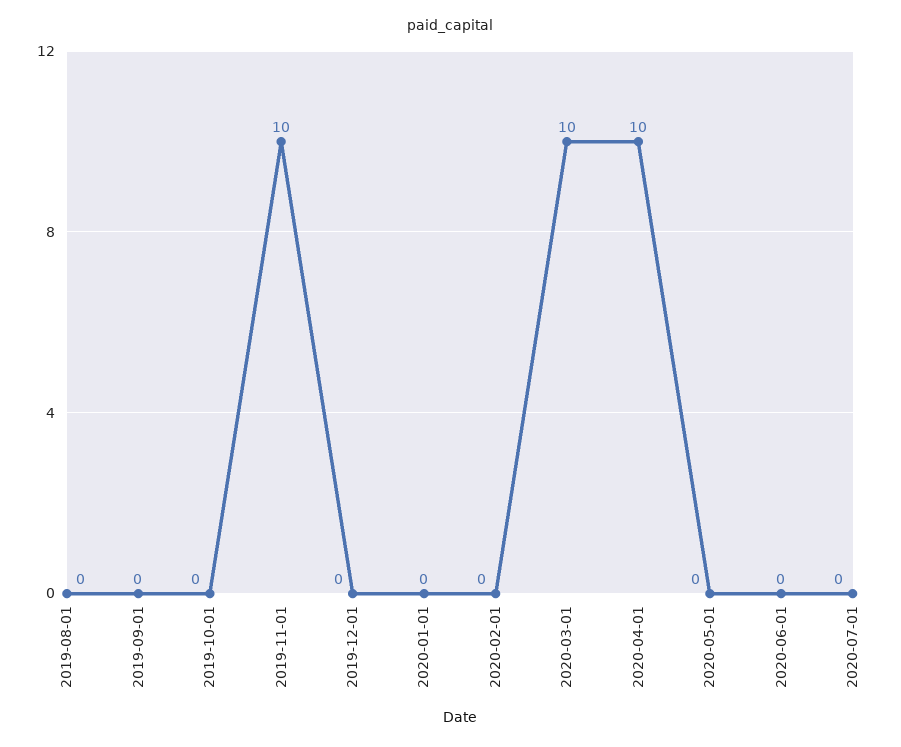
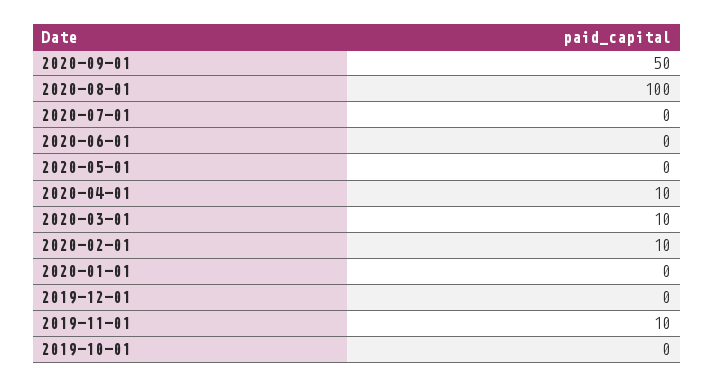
2019-08-01: 0 -> none
2019-09-01: 0 -> none
2020-02-01: 0 -> 10
2020-09-01: none -> 50
2020-08-01: none -> 100

